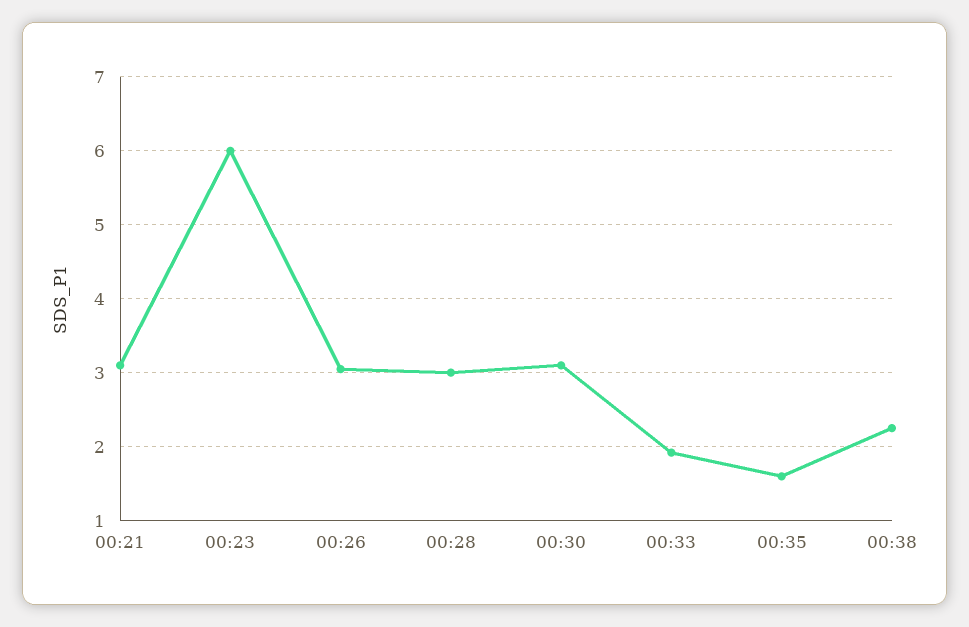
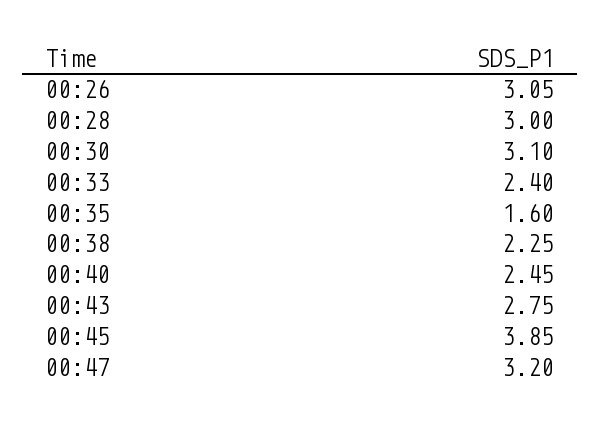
00:21: 3.1 -> none
00:23: 6 -> none
00:33: 1.9 -> 2.4
00:40: none -> 2.45
00:43: none -> 2.75
00:45: none -> 3.85
00:47: none -> 3.2

